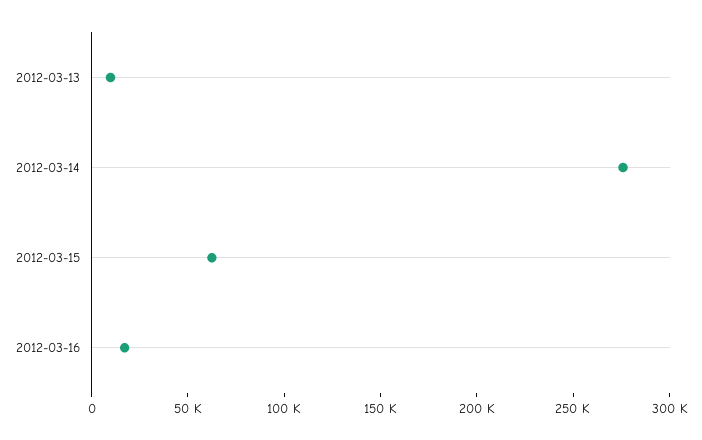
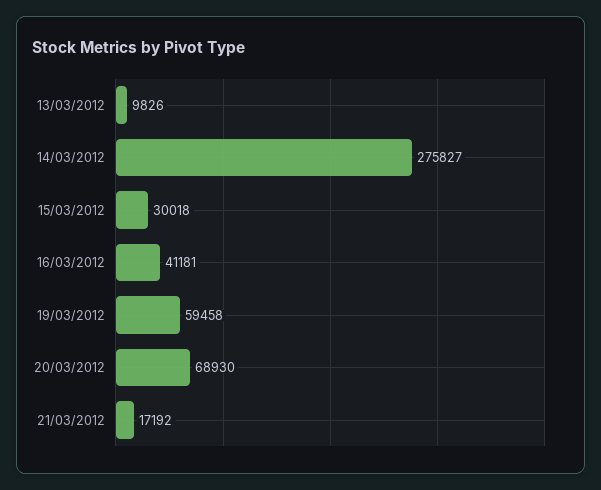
2012-03-15: 60000 -> 30018
2012-03-16: 20000 -> 41181
19/03/2012: none -> 59458
20/03/2012: none -> 68930
21/03/2012: none -> 17192

